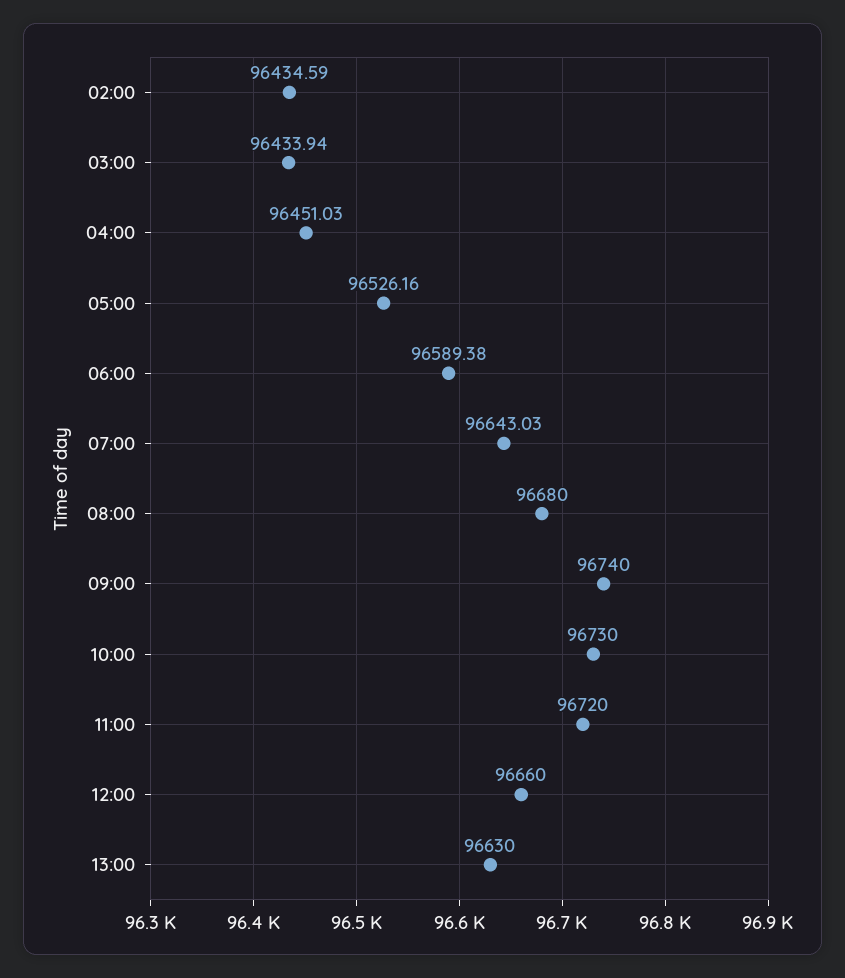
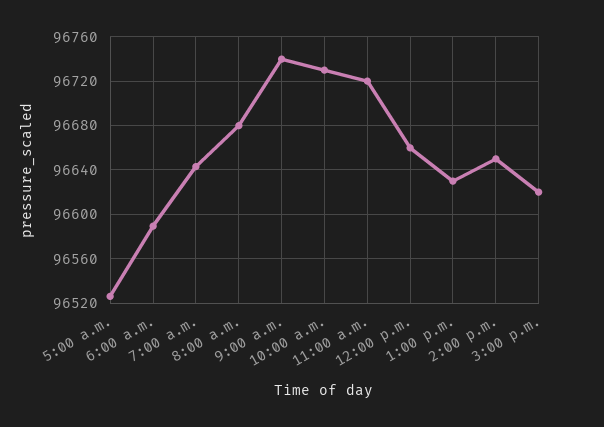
02:00: 96434.59 -> none
03:00: 96433.94 -> none
04:00: 96451.03 -> none
2:00 p.m.: none -> 96650
3:00 p.m.: none -> 96620

